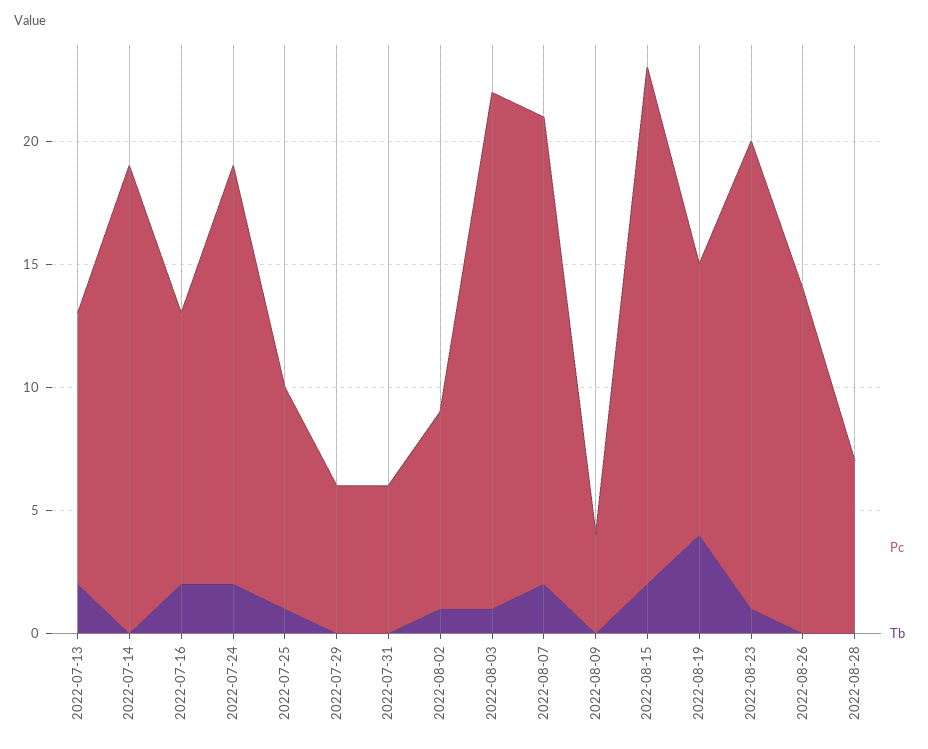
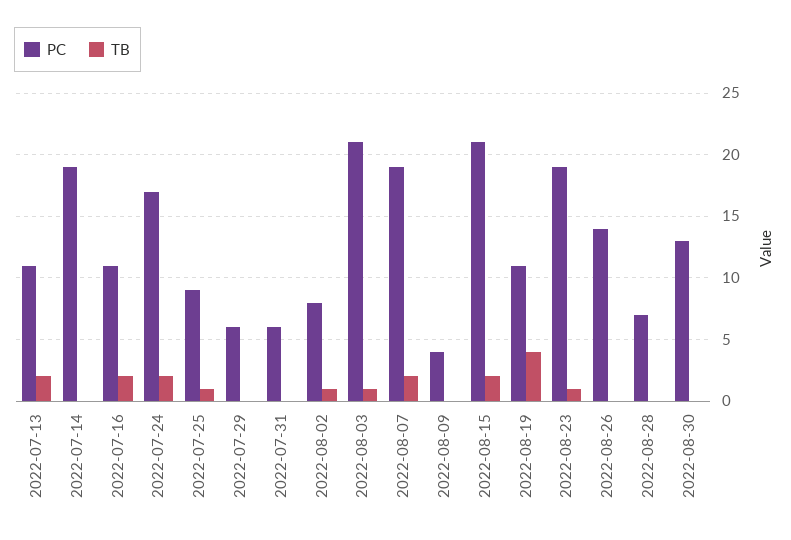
Pc, 2022-08-30: none -> 13
Tb, 2022-08-30: none -> 0

